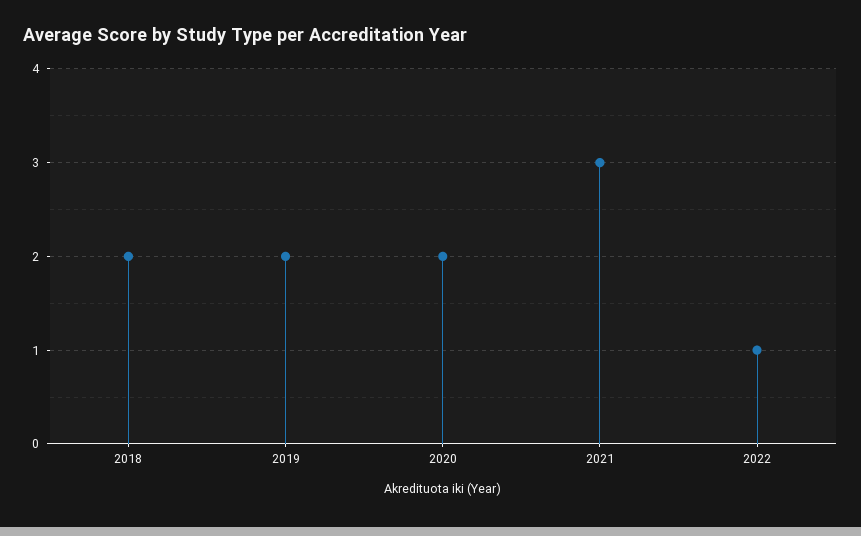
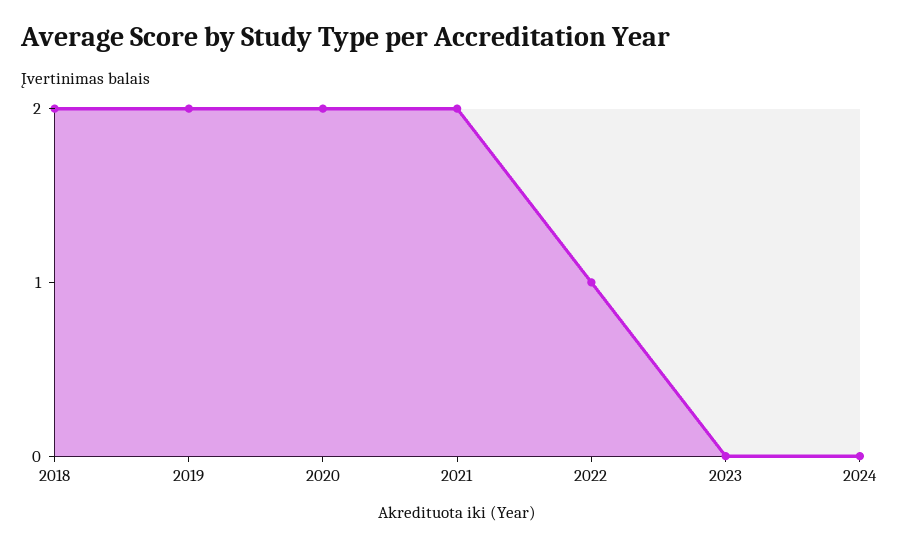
2021: 3 -> 2
2023: none -> 0
2024: none -> 0

